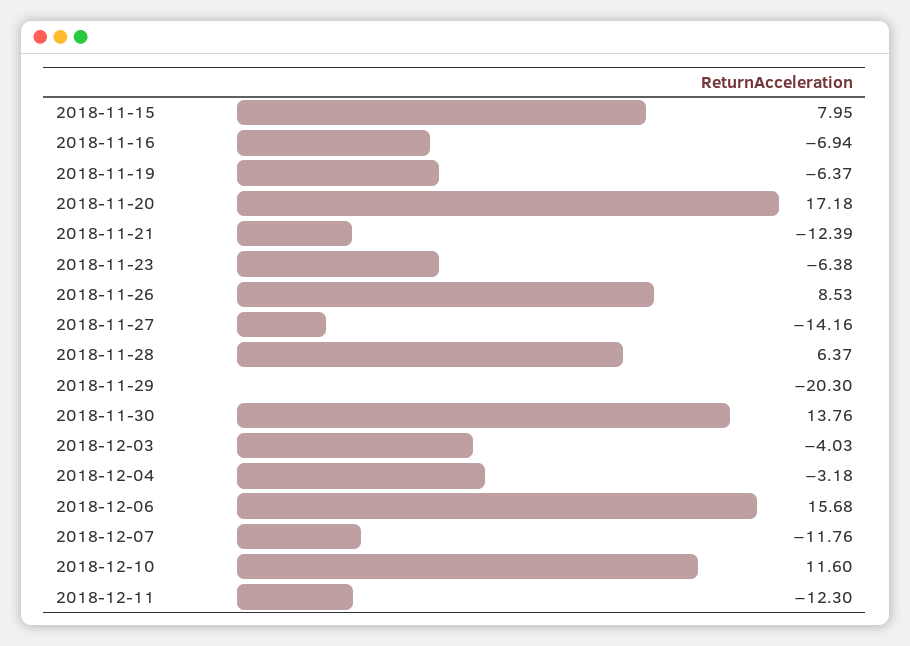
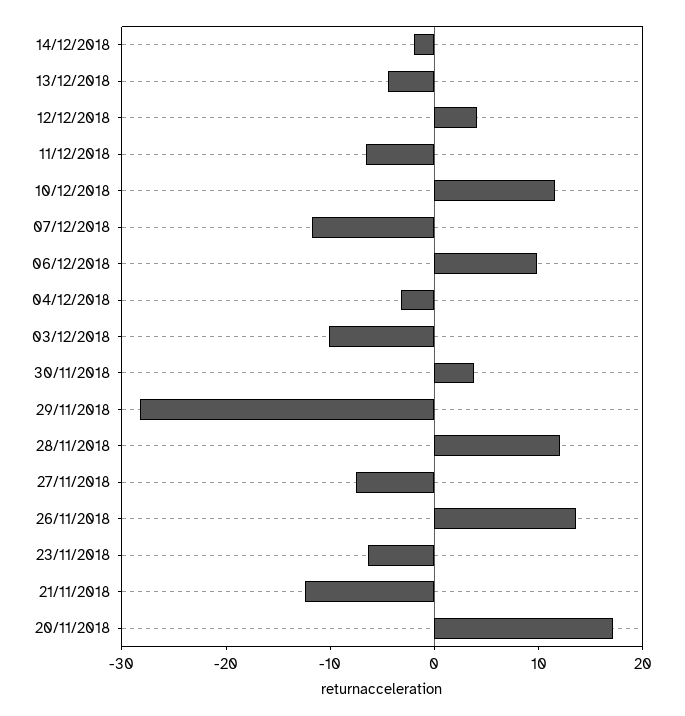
2018-11-15: 7.95 -> none
2018-11-16: -6.94 -> none
2018-11-19: -6.37 -> none
2018-11-26: 8.53 -> 14
2018-11-27: -14.16 -> -8
2018-11-28: 6.37 -> 12
2018-11-29: -20.3 -> -28
2018-11-30: 13.76 -> 4
2018-12-03: -4.03 -> -10
2018-12-06: 15.68 -> 10
2018-12-11: -12.3 -> -6
14/12/2018: none -> -2
13/12/2018: none -> -4
12/12/2018: none -> 4

